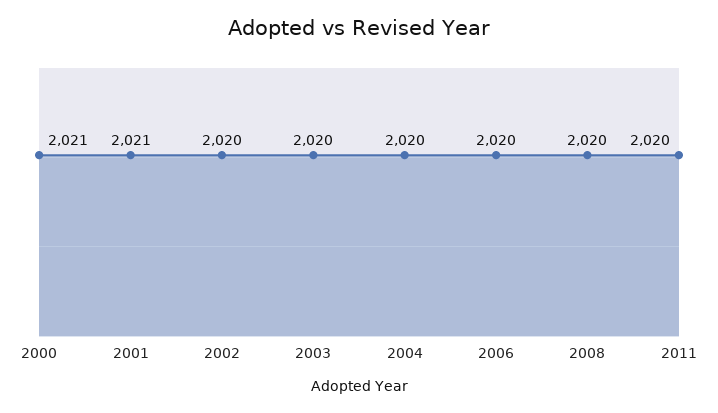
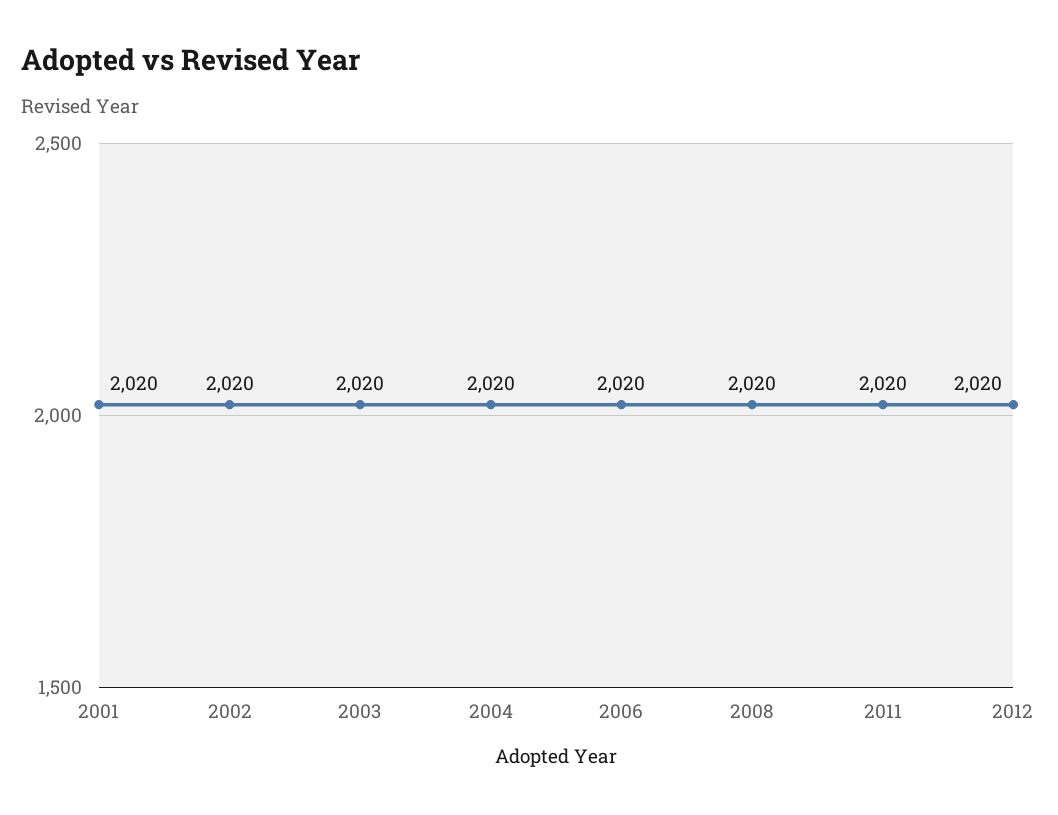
2000: 2021 -> none
2001: 2021 -> 2020
2012: none -> 2020

